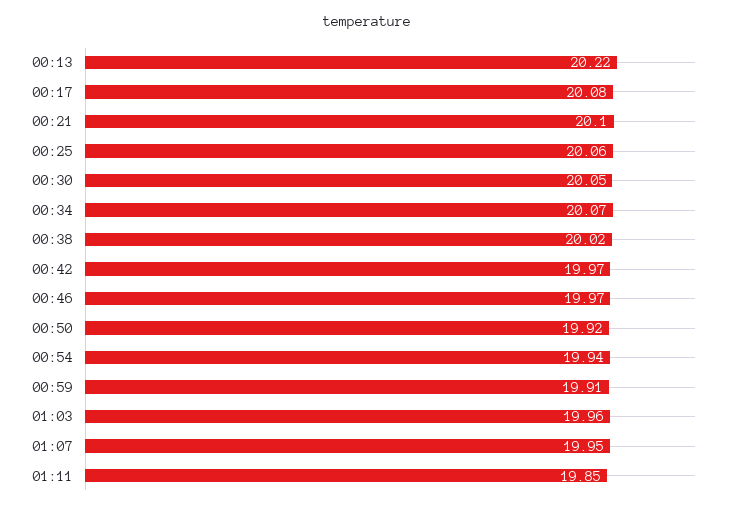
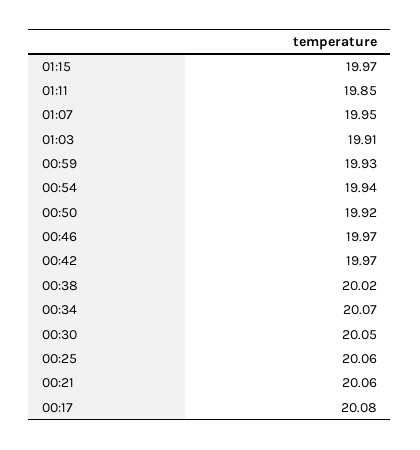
00:13: 20.22 -> none
00:21: 20.1 -> 20.06
00:59: 19.91 -> 19.93
01:03: 19.96 -> 19.91
01:15: none -> 19.97

